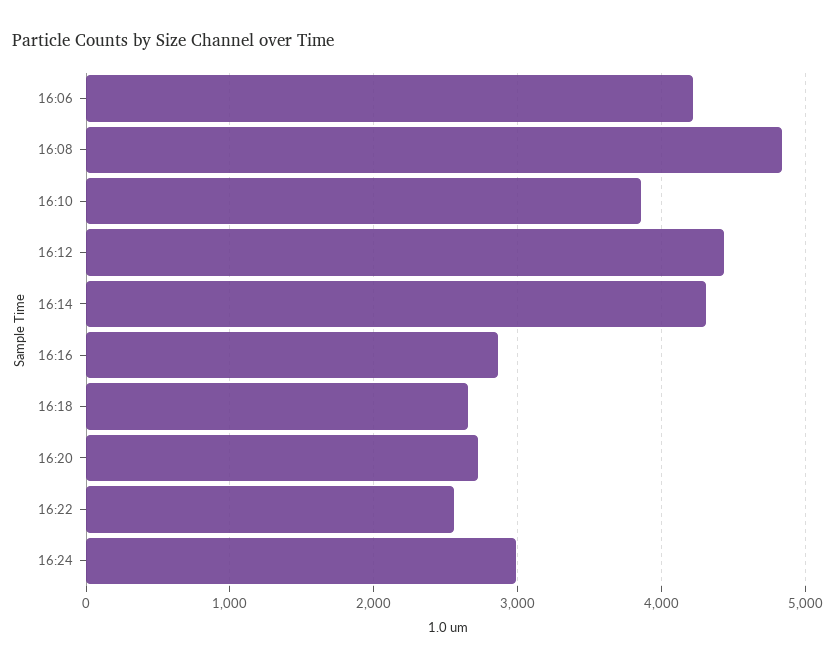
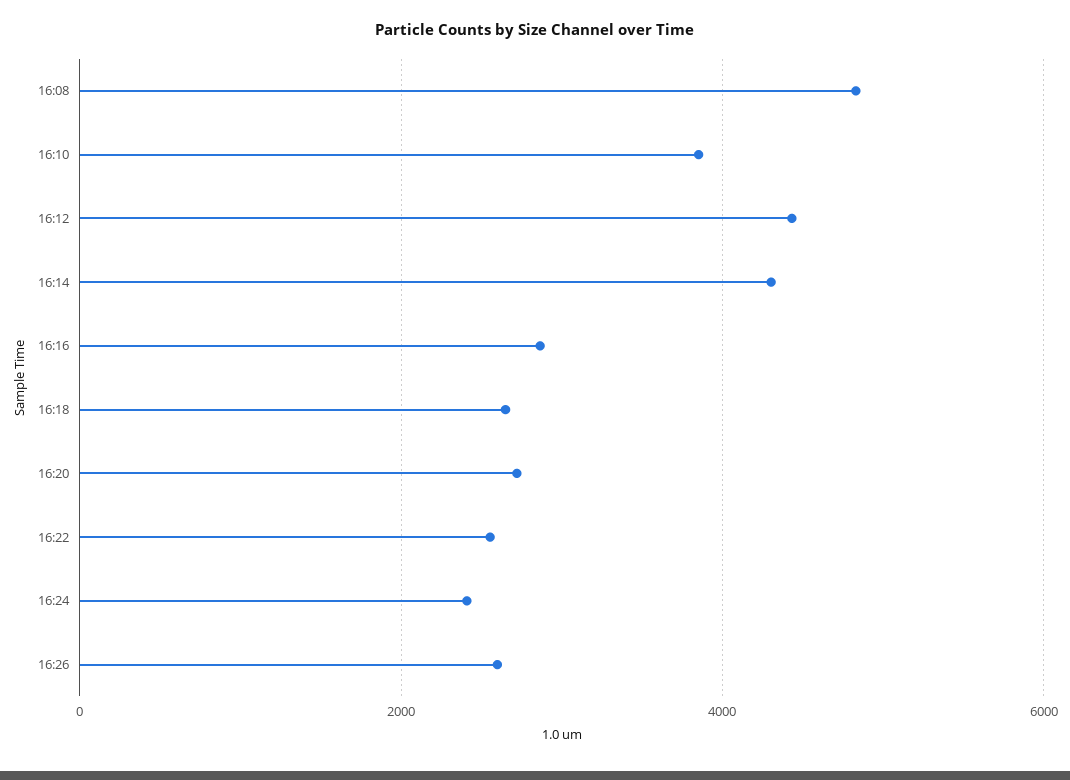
16:06: 4200 -> none
16:24: 3000 -> 2400
16:26: none -> 2600

